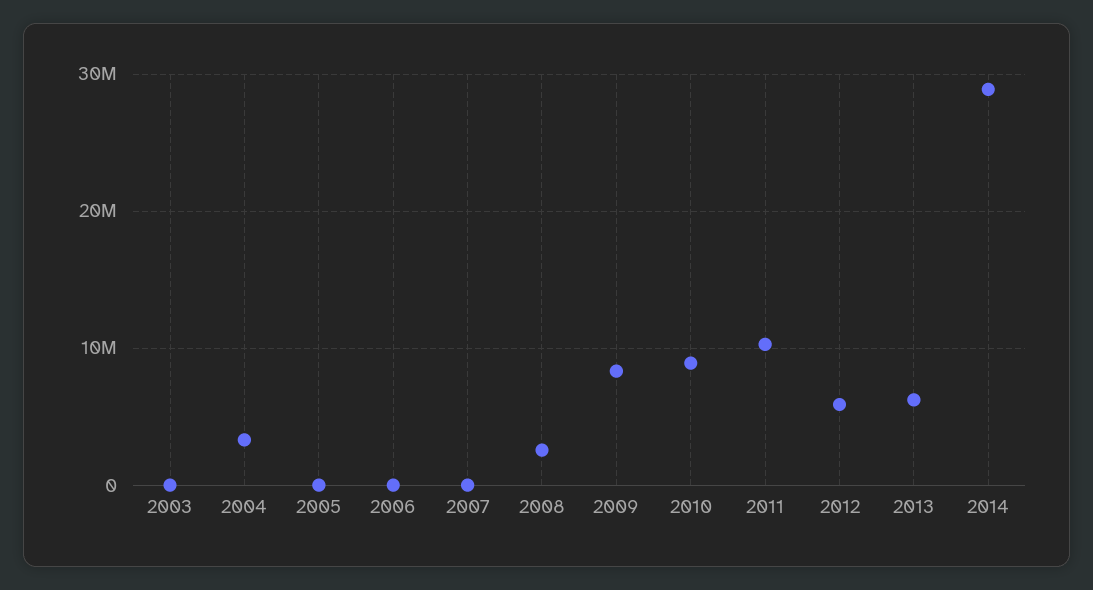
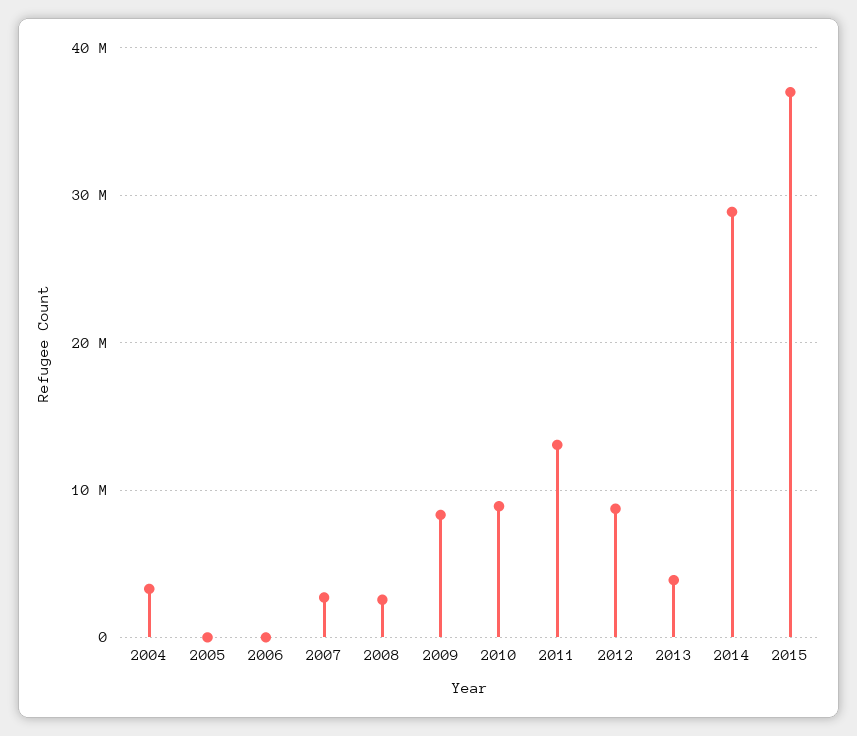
2003: 0 -> none
2007: 0 -> 3000000
2011: 10000000 -> 13000000
2012: 6000000 -> 9000000
2013: 6000000 -> 4000000
2015: none -> 37000000

